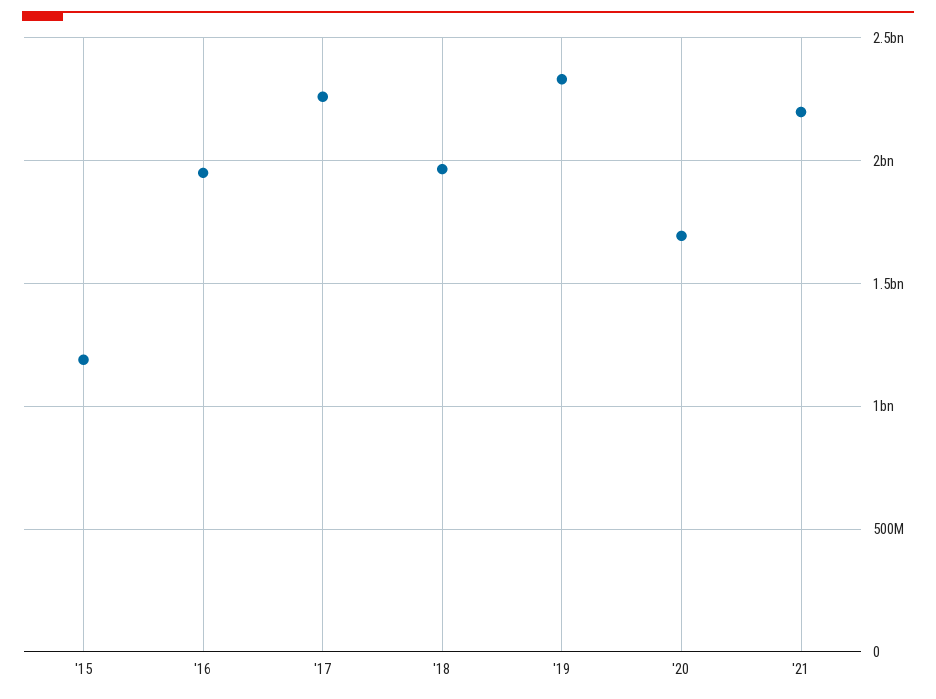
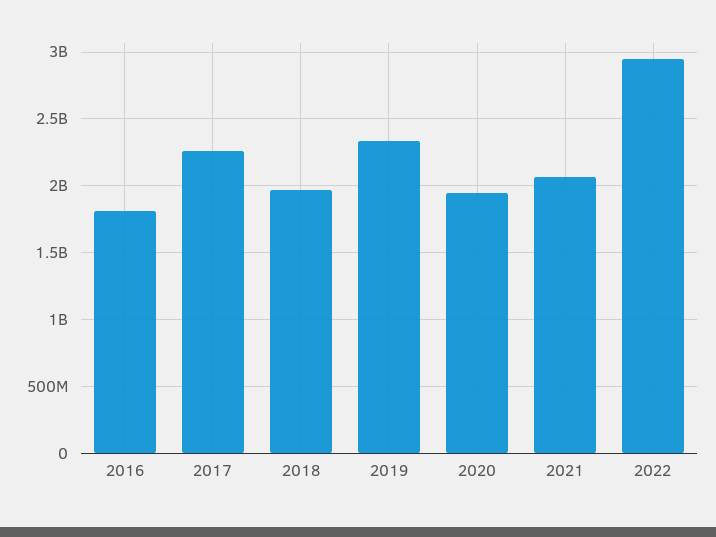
'15: 1200000000 -> none
'16: 1950000000 -> 1800000000
'20: 1700000000 -> 1950000000
'21: 2200000000 -> 2050000000
2022: none -> 2950000000

